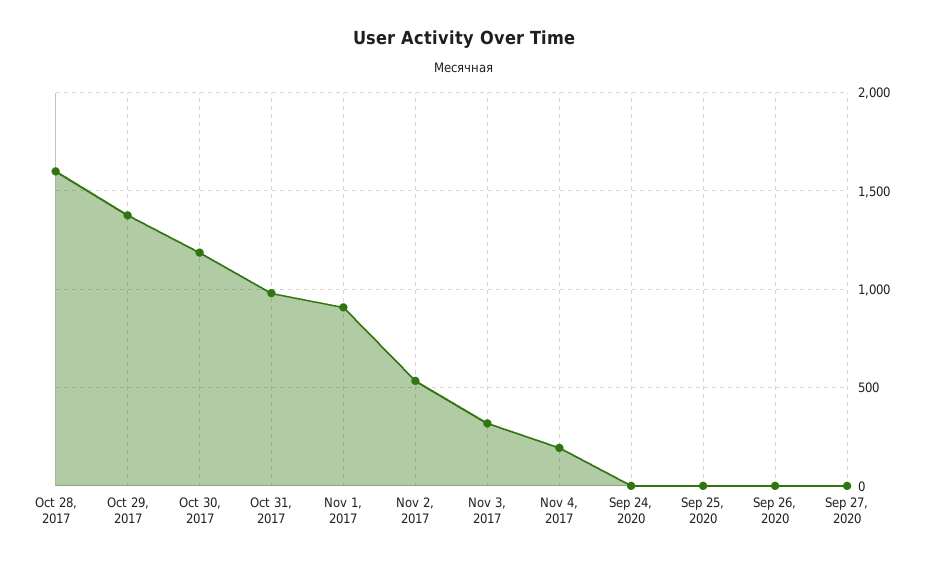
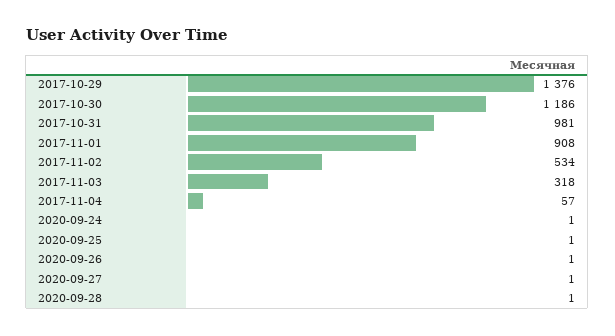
Oct 28, 2017: 1600 -> none
Nov 4, 2017: 200 -> 57
2020-09-28: none -> 1

